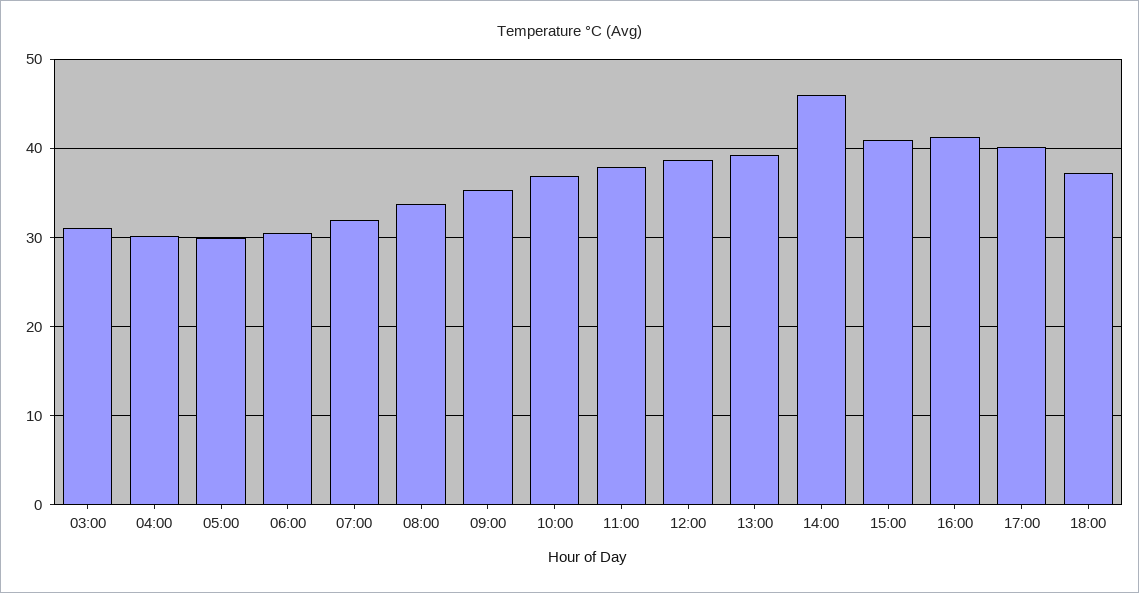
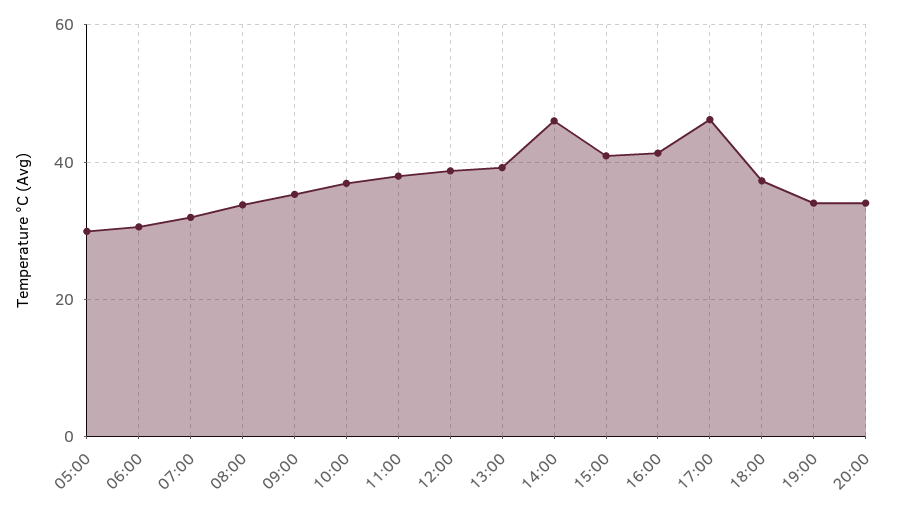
03:00: 31 -> none
04:00: 30 -> none
17:00: 40 -> 46
19:00: none -> 34
20:00: none -> 34

